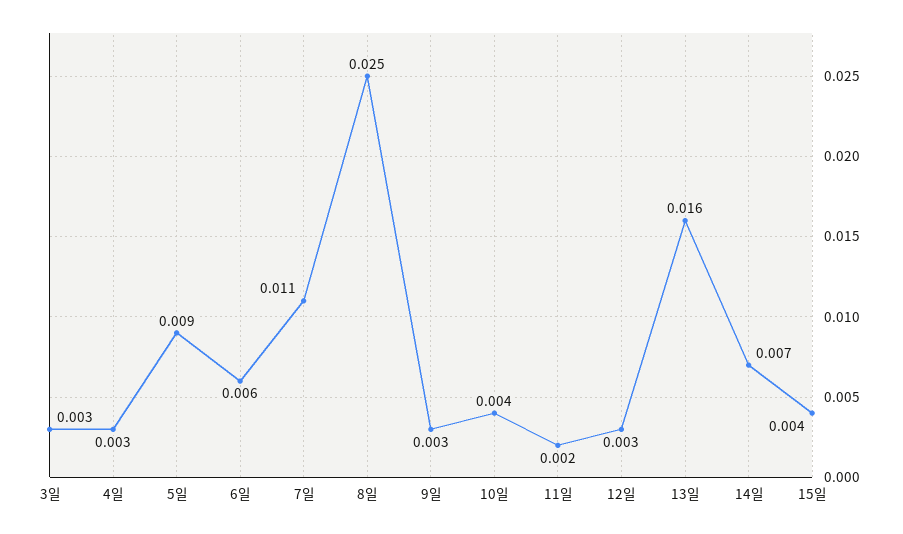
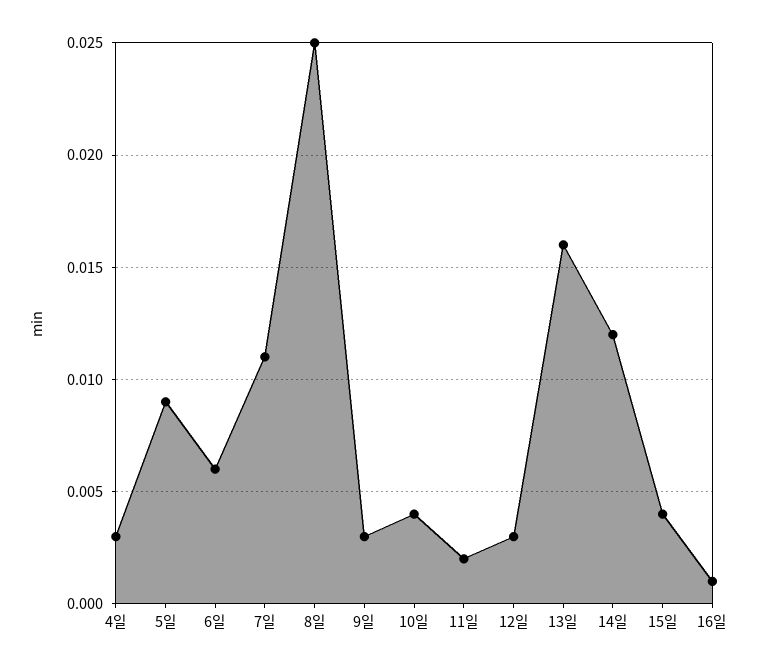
3일: 0.003 -> none
14일: 0.007 -> 0.012
16일: none -> 0.001

